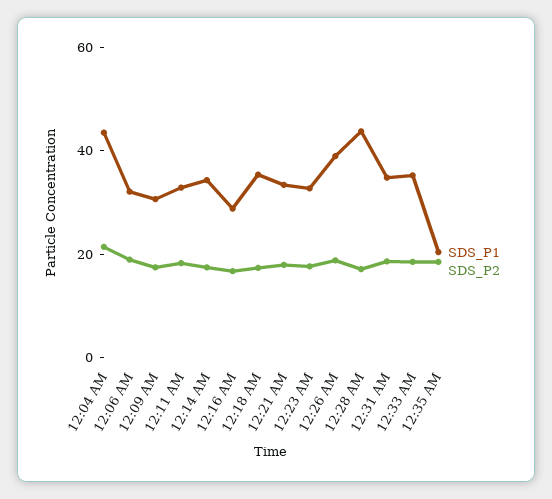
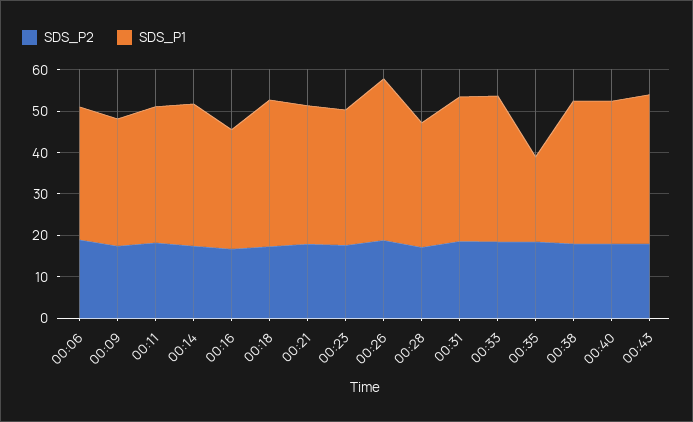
SDS_P1, 12:04 AM: 45 -> none
SDS_P2, 12:04 AM: 20 -> none
SDS_P1, 12:28 AM: 45 -> 30
SDS_P2, 00:38: none -> 18
SDS_P1, 00:38: none -> 34
SDS_P2, 00:40: none -> 18
SDS_P1, 00:40: none -> 34
SDS_P2, 00:43: none -> 18
SDS_P1, 00:43: none -> 36

